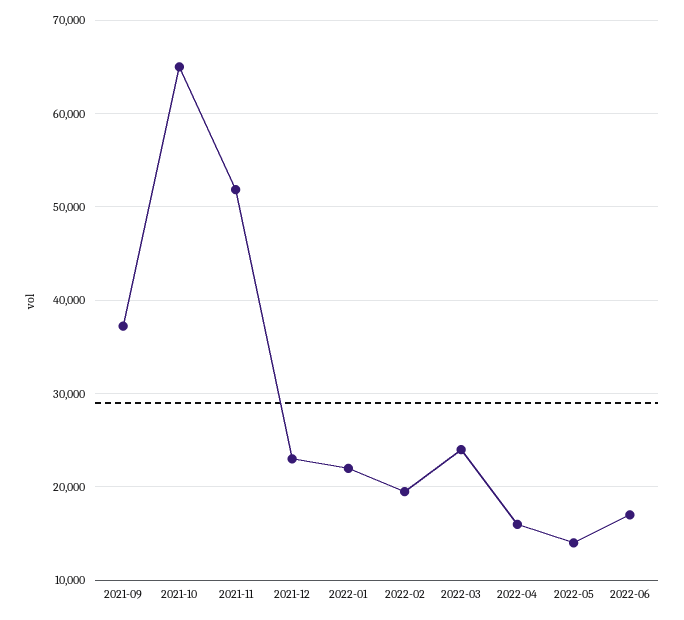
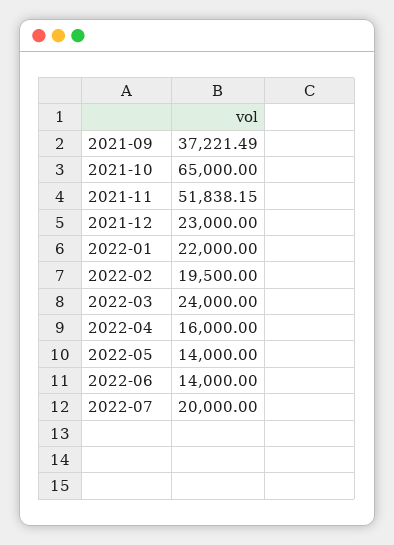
2022-06: 17000 -> 14000
2022-07: none -> 20000

